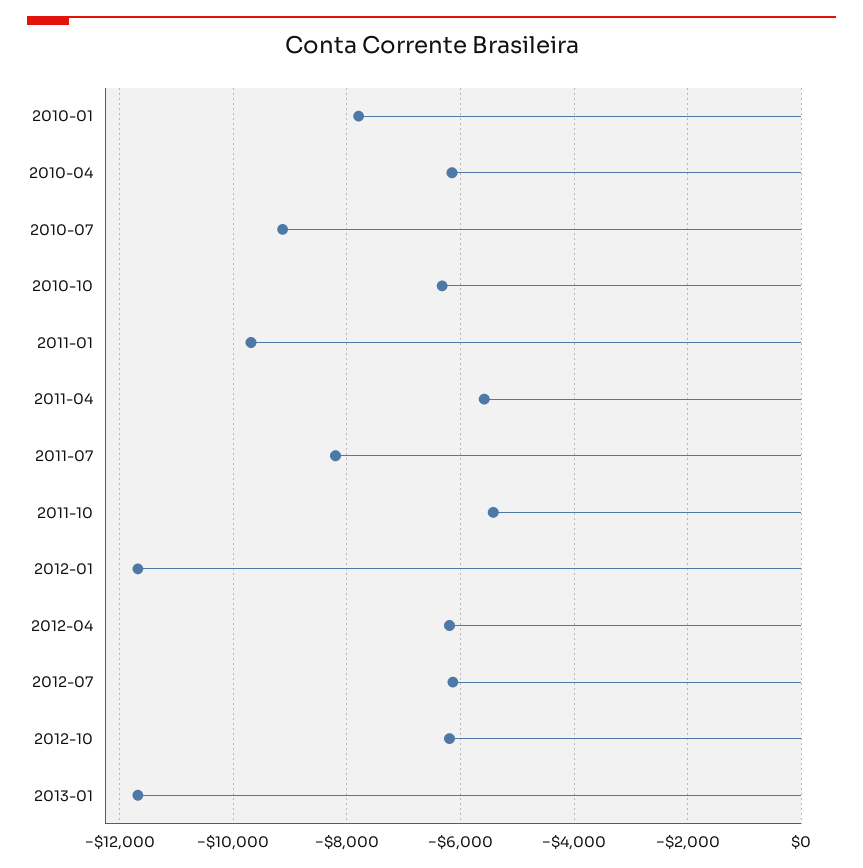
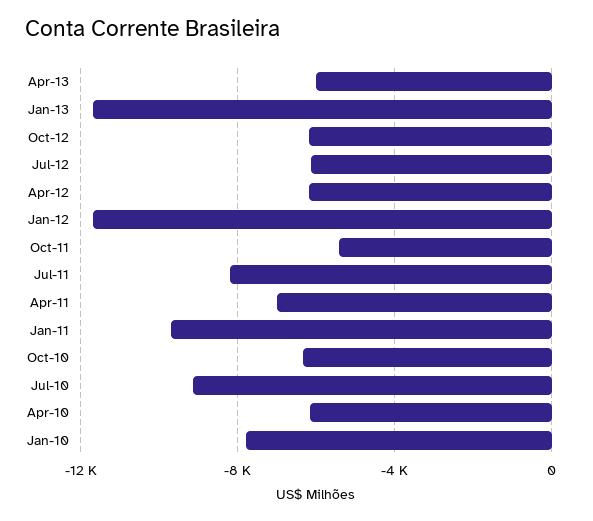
2011-04: -5600 -> -7000
Apr-13: none -> -6000

